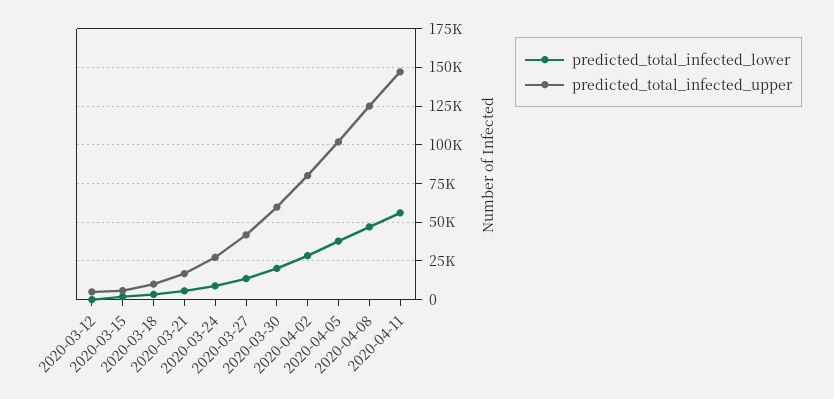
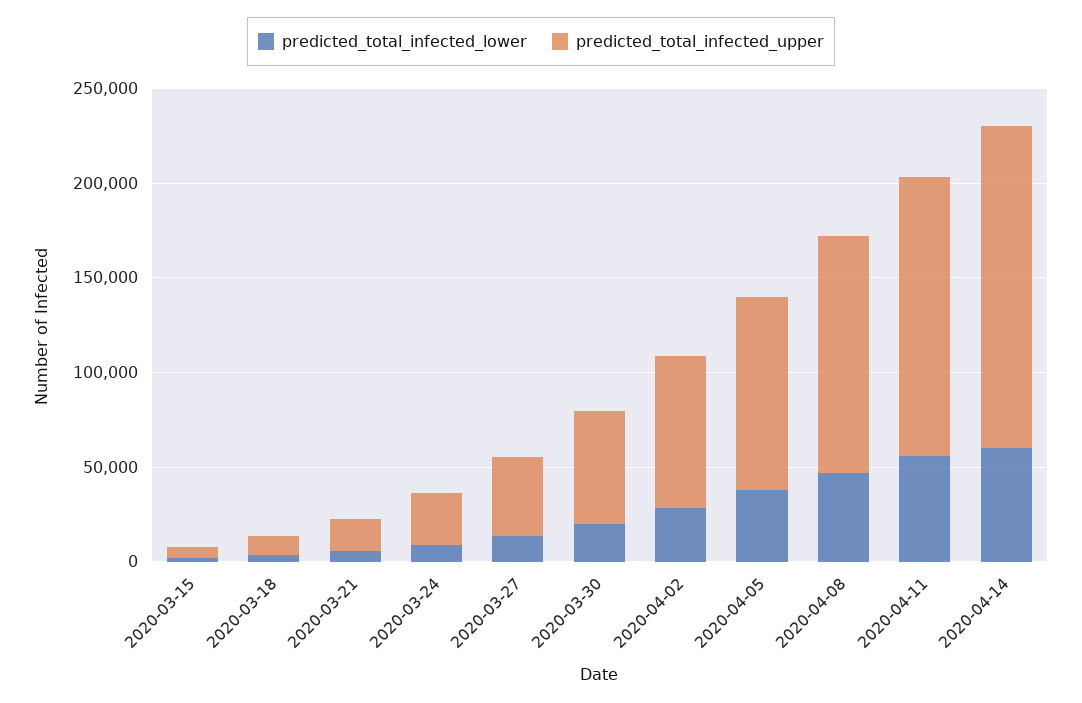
predicted_total_infected_lower, 2020-03-12: 0 -> none
predicted_total_infected_upper, 2020-03-12: 5000 -> none
predicted_total_infected_lower, 2020-04-14: none -> 60000
predicted_total_infected_upper, 2020-04-14: none -> 170000

